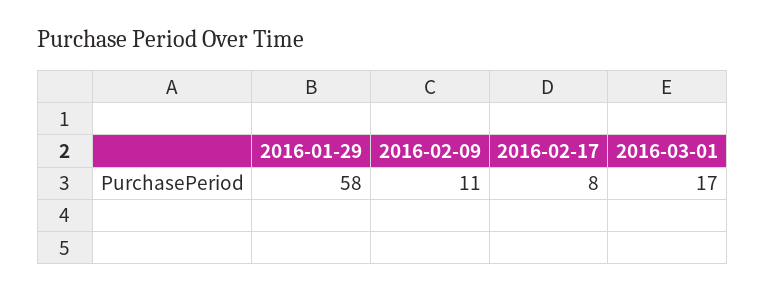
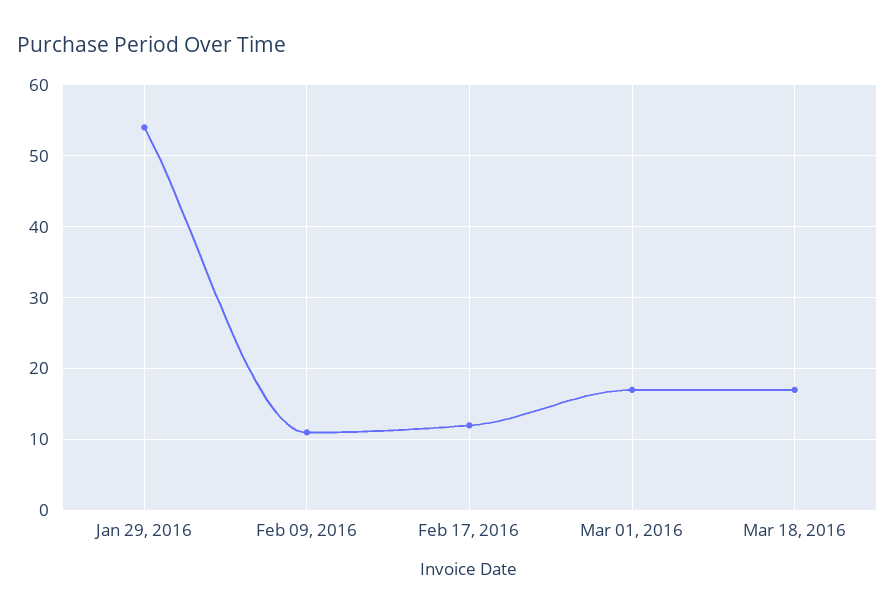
2016-01-29: 58 -> 54
2016-02-17: 8 -> 12
Mar 18, 2016: none -> 17

